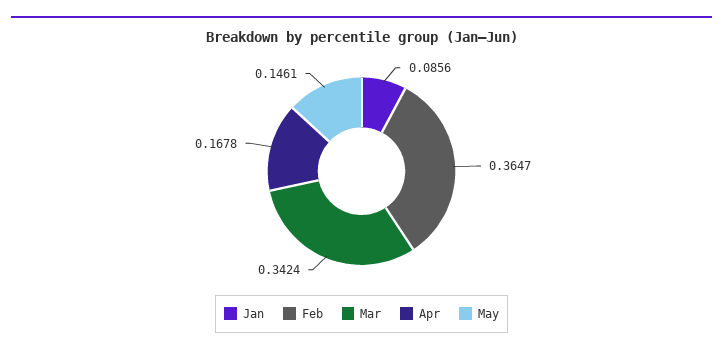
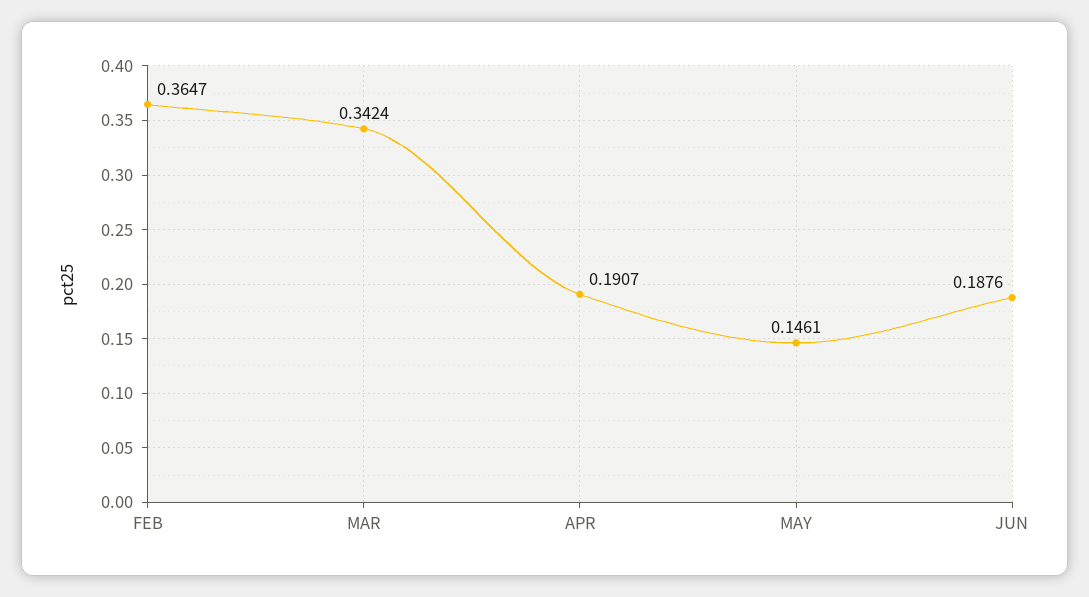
Jan: 0.0856 -> none
Apr: 0.1678 -> 0.1907
JUN: none -> 0.1876

